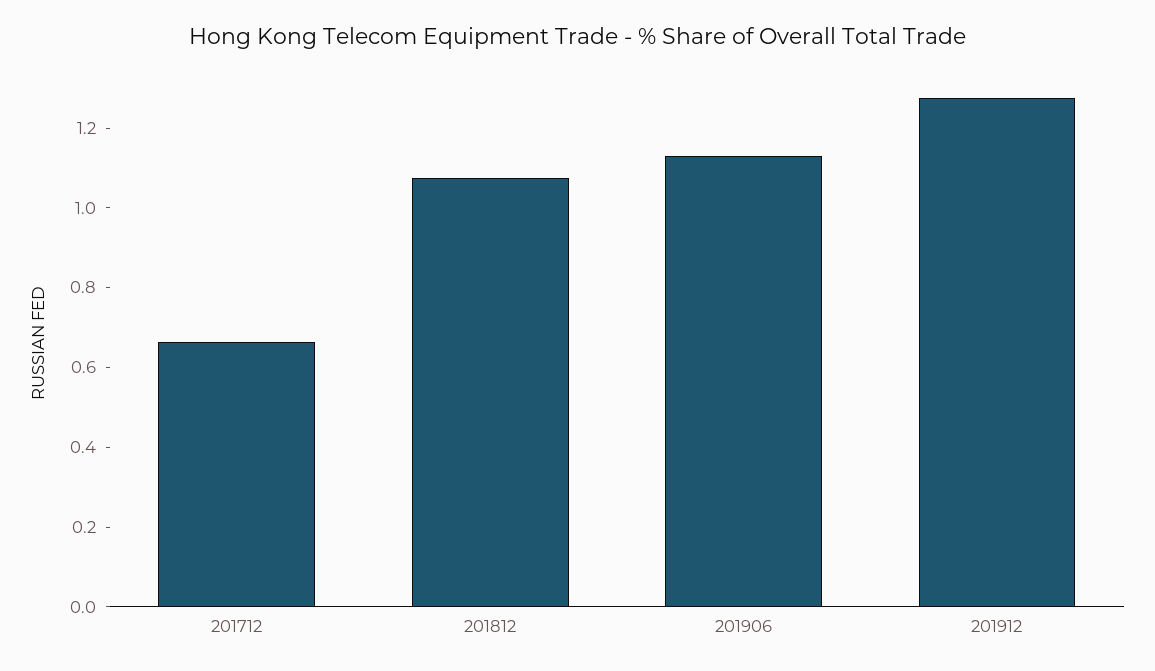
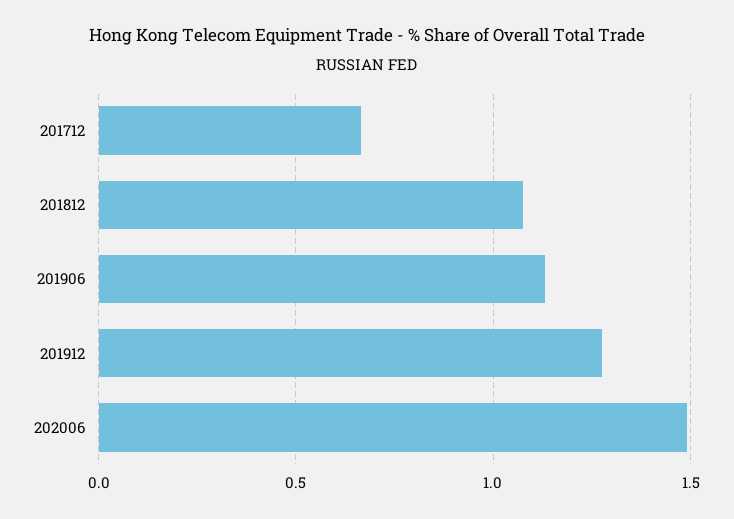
202006: none -> 1.5

